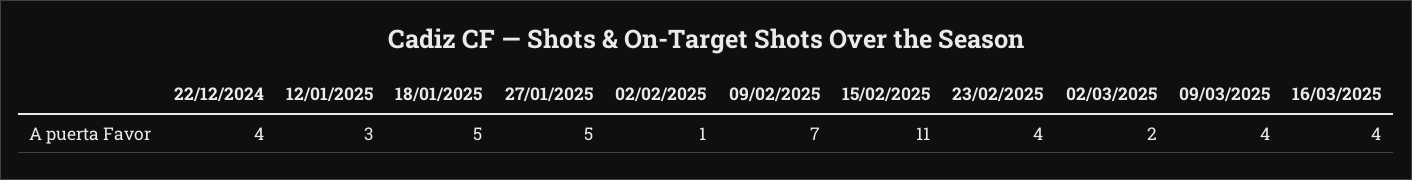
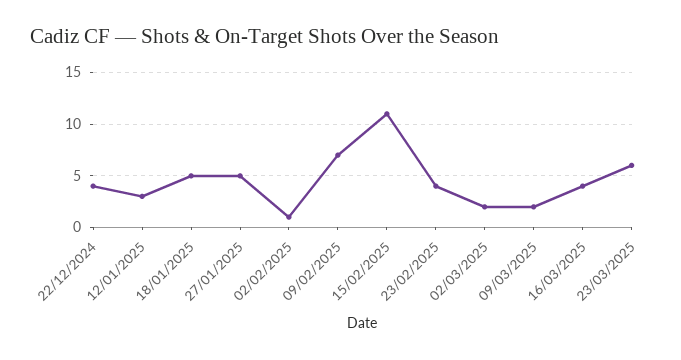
09/03/2025: 4 -> 2
23/03/2025: none -> 6

